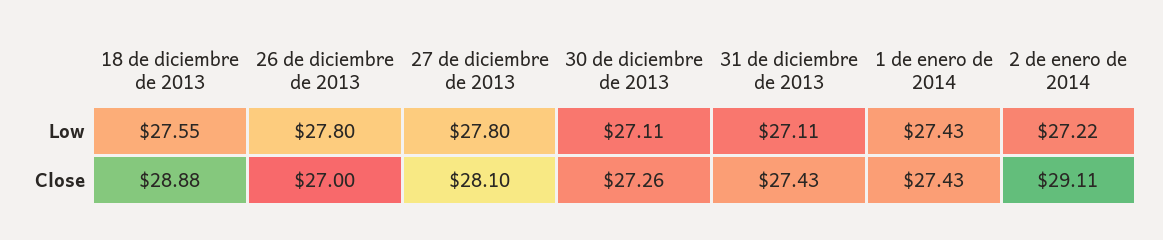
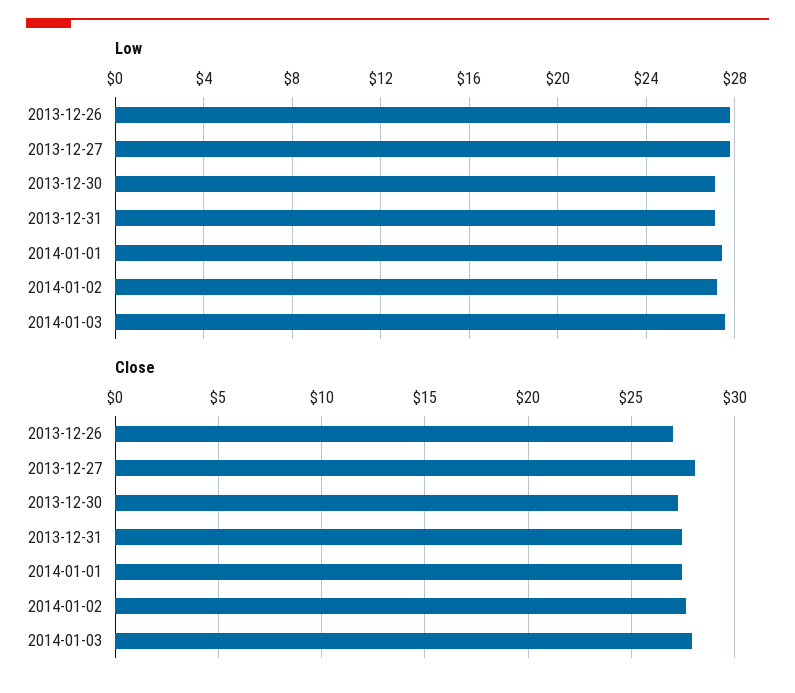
Low, 18 de diciembre de 2013: 27.55 -> none
Close, 18 de diciembre de 2013: 28.88 -> none
Close, 2 de enero de 2014: 29.11 -> 27.5
Low, 2014-01-03: none -> 27.5
Close, 2014-01-03: none -> 28

